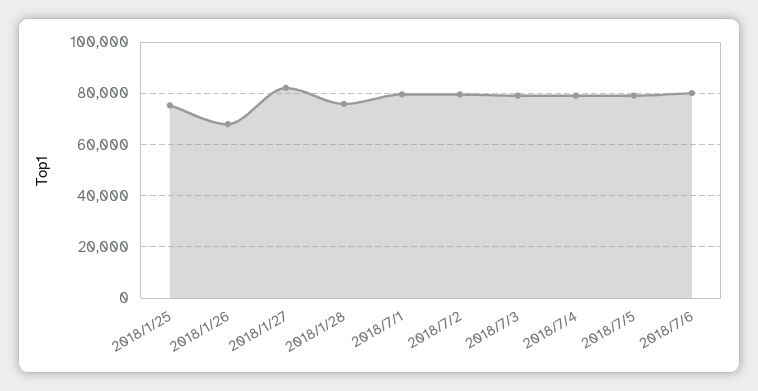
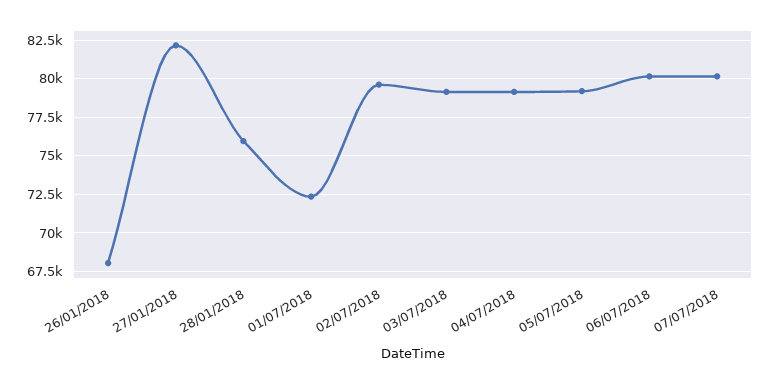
2018/1/25: 75000 -> none
2018/7/1: 80000 -> 72500
07/07/2018: none -> 80000

